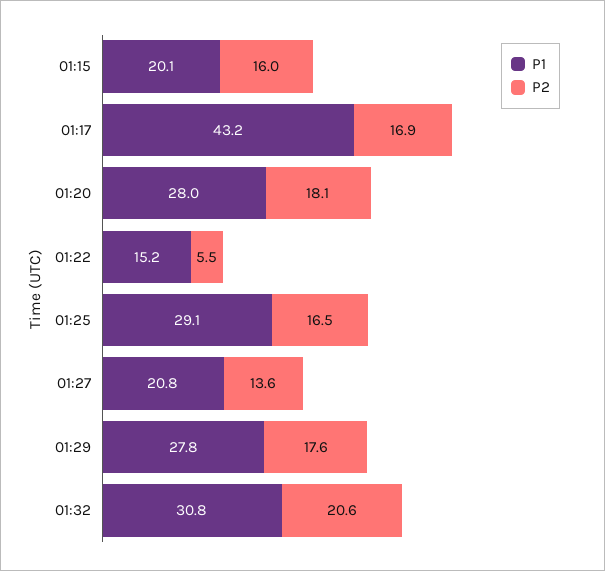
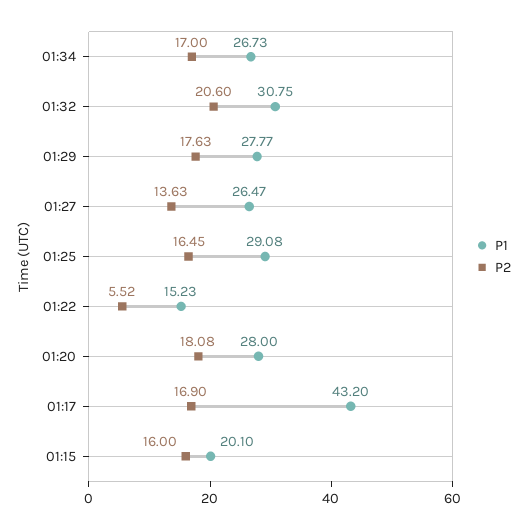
P1, 01:27: 20.8 -> 26.47
P1, 01:34: none -> 26.73
P2, 01:34: none -> 17

